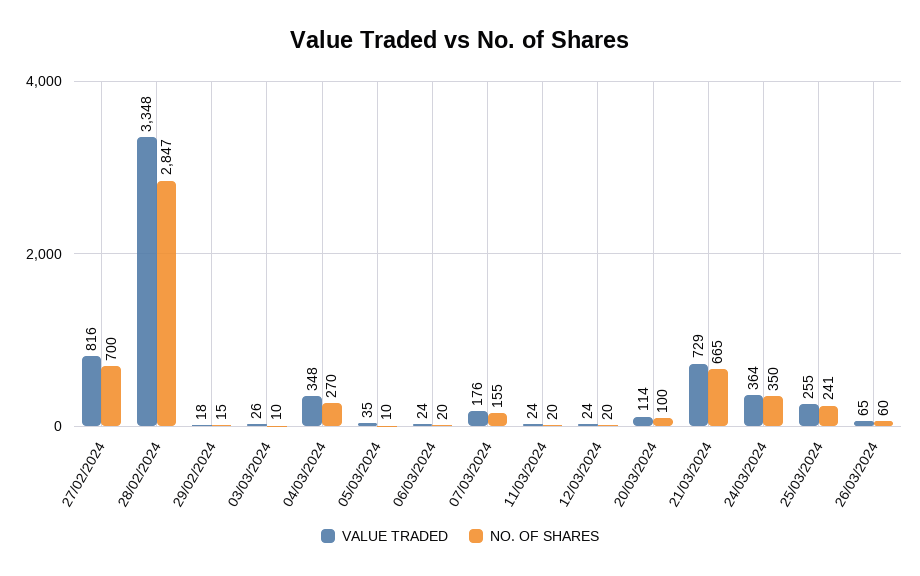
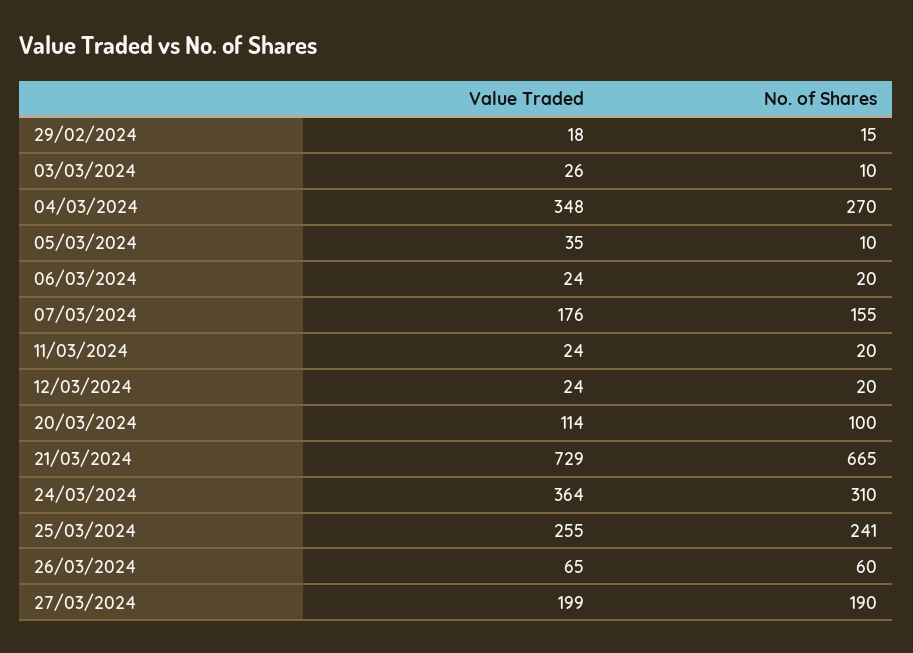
VALUE TRADED, 27/02/2024: 816 -> none
NO. OF SHARES, 27/02/2024: 700 -> none
VALUE TRADED, 28/02/2024: 3348 -> none
NO. OF SHARES, 28/02/2024: 2847 -> none
NO. OF SHARES, 24/03/2024: 350 -> 310
VALUE TRADED, 27/03/2024: none -> 199
NO. OF SHARES, 27/03/2024: none -> 190

